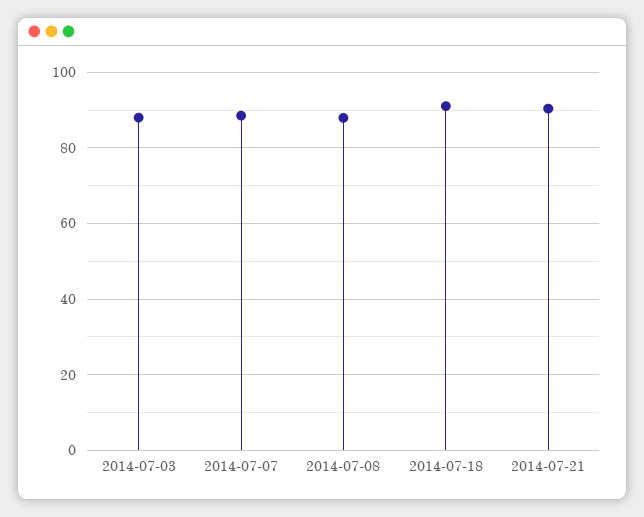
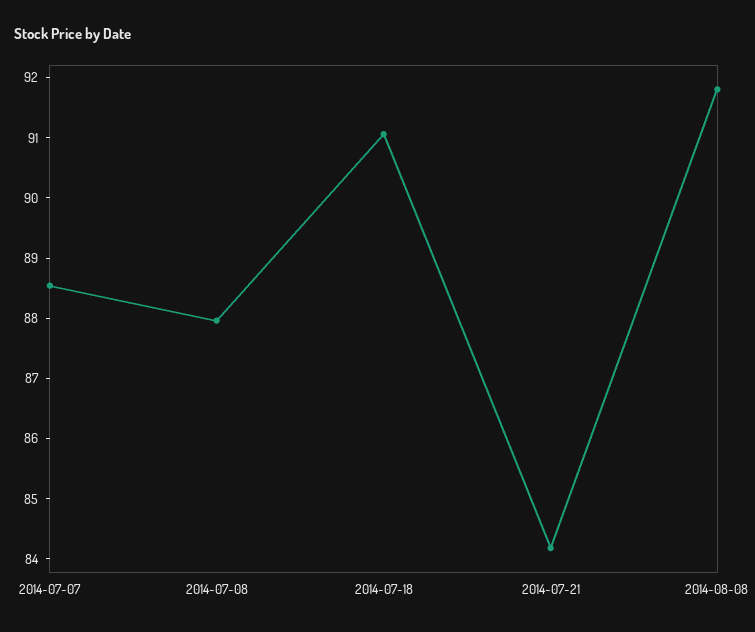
2014-07-03: 88 -> none
2014-07-21: 90 -> 84.2
2014-08-08: none -> 91.8

